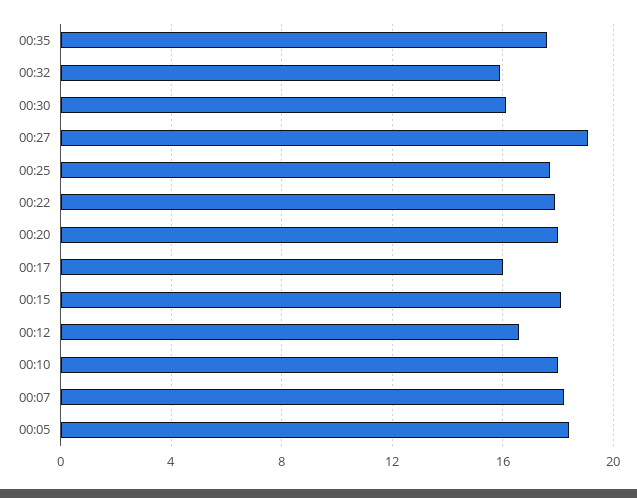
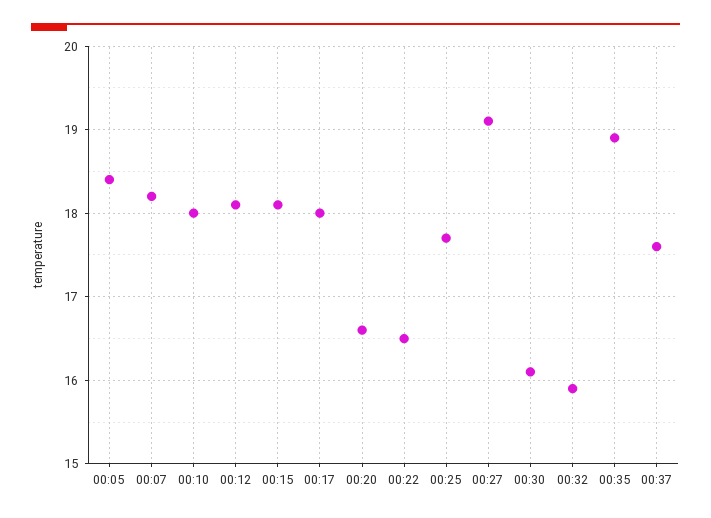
00:35: 17.5 -> 18.9
00:22: 18 -> 16.5
00:20: 18 -> 16.6
00:17: 16 -> 18
00:12: 16.5 -> 18.1
00:37: none -> 17.6

